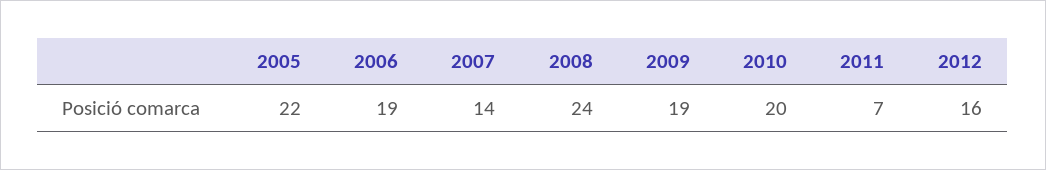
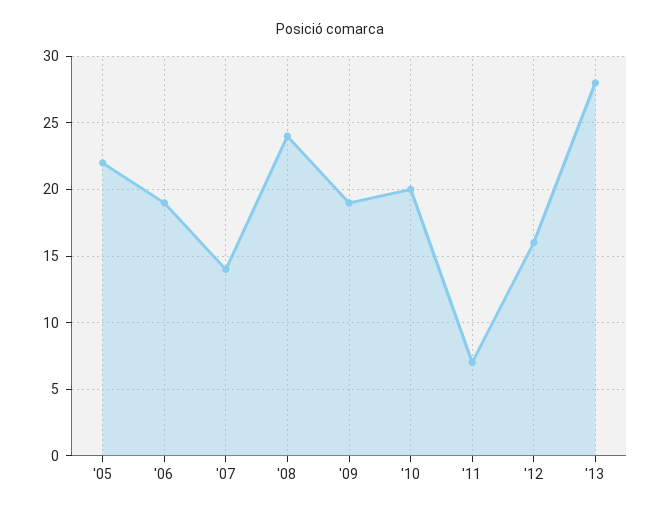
'13: none -> 28

